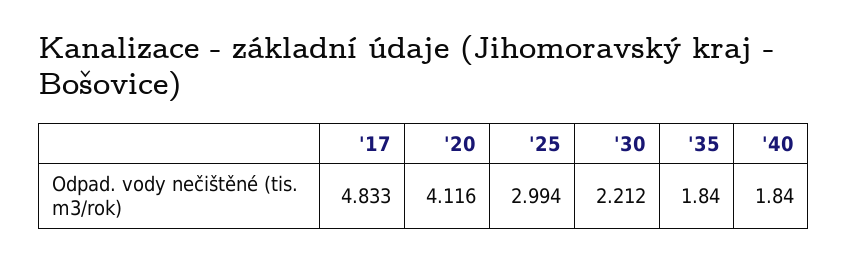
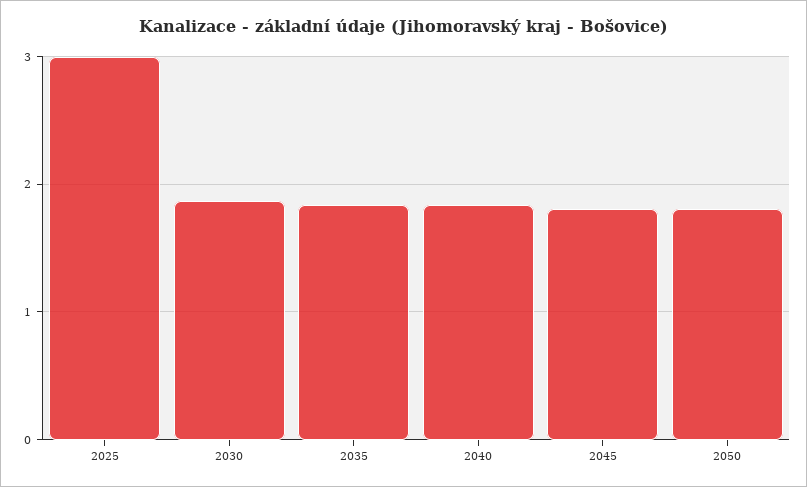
'17: 4.833 -> none
'20: 4.116 -> none
'30: 2.212 -> 1.9
2045: none -> 1.8
2050: none -> 1.8

